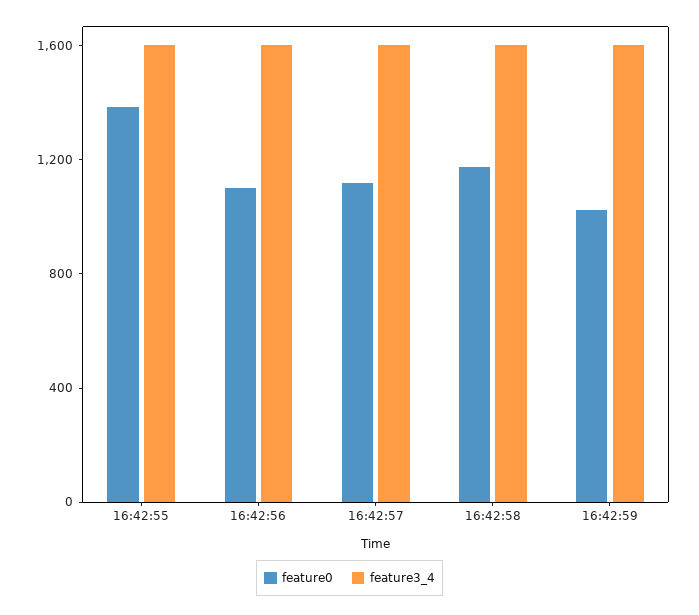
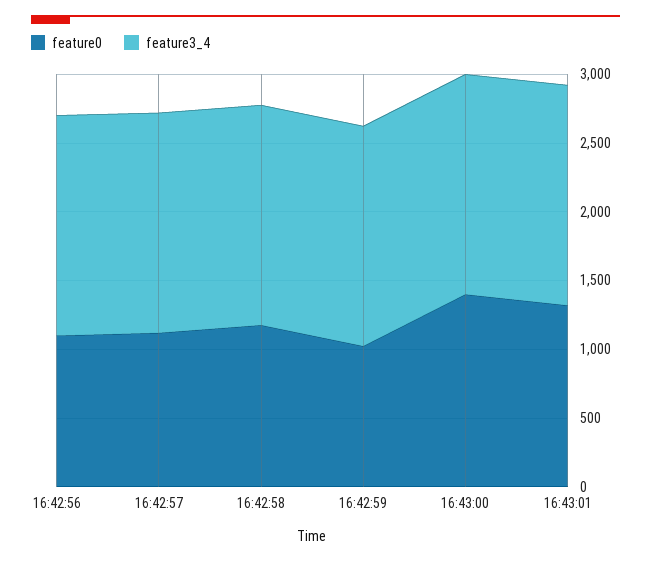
feature0, 16:42:55: 1400 -> none
feature3_4, 16:42:55: 1600 -> none
feature0, 16:43:00: none -> 1400
feature3_4, 16:43:00: none -> 1600
feature0, 16:43:01: none -> 1300
feature3_4, 16:43:01: none -> 1600

